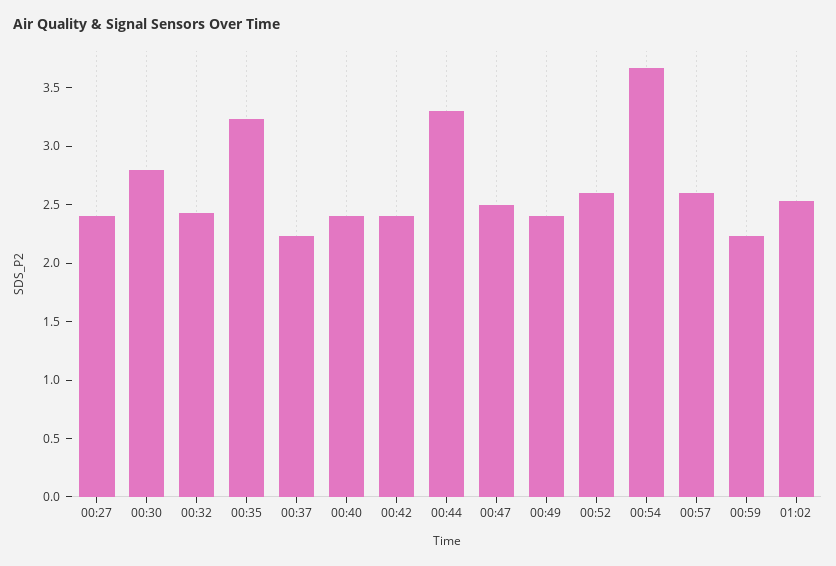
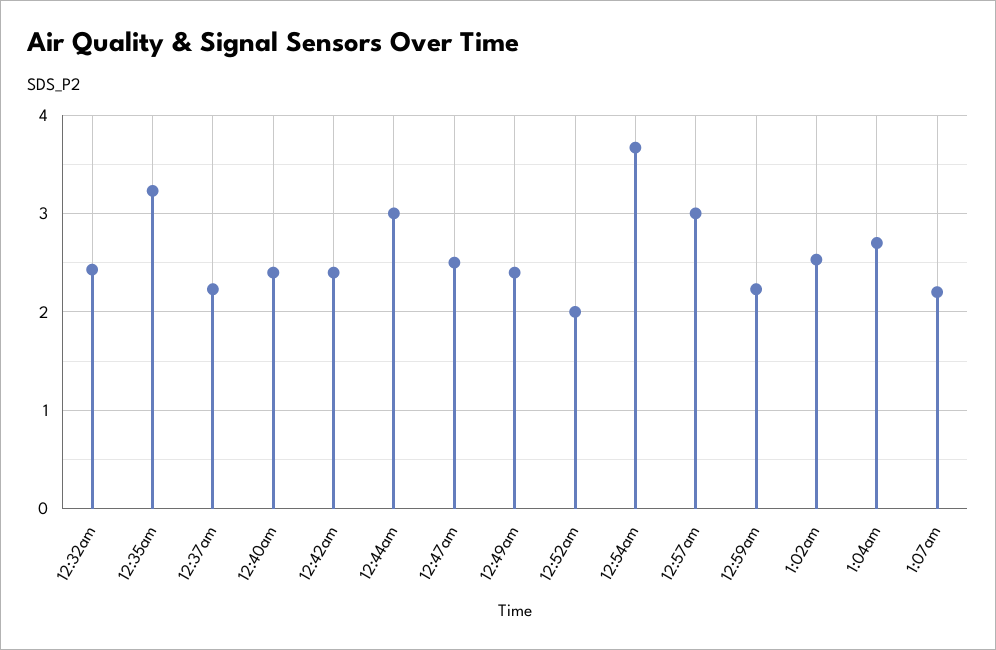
00:27: 2.4 -> none
00:30: 2.8 -> none
00:44: 3.3 -> 3
00:52: 2.6 -> 2
00:57: 2.6 -> 3
1:04am: none -> 2.7
1:07am: none -> 2.2

